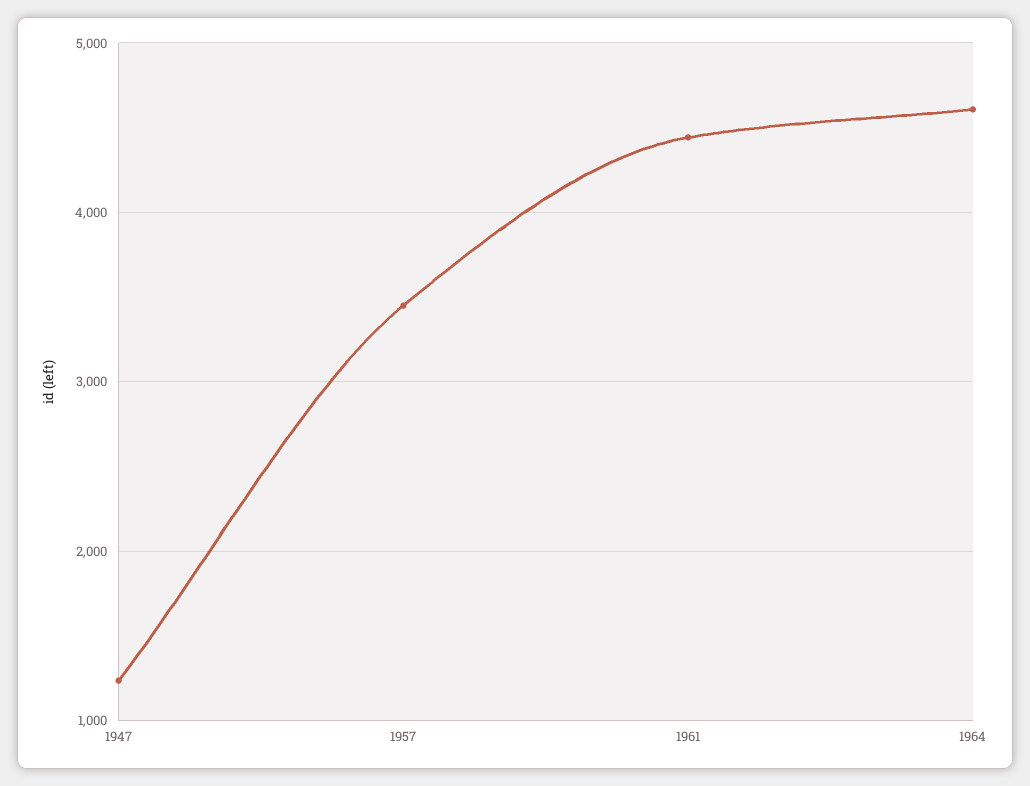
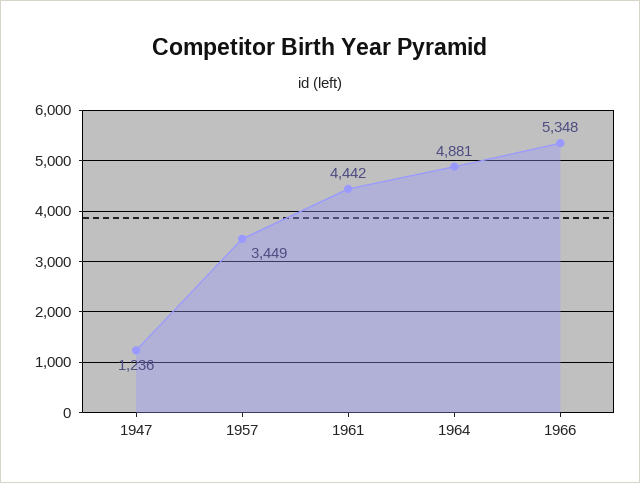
1964: 4600 -> 4881
1966: none -> 5348

